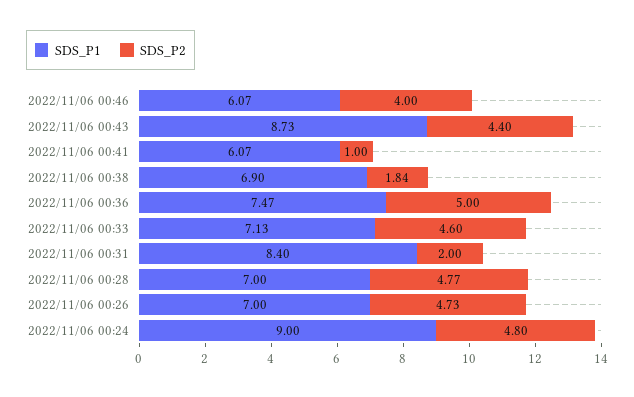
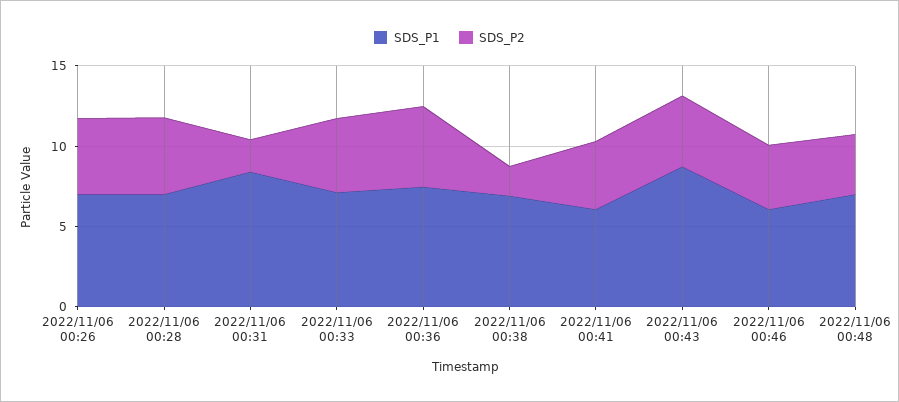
SDS_P2, 2022/11/06 00:41: 1 -> 4
SDS_P1, 2022/11/06 00:24: 9 -> none
SDS_P2, 2022/11/06 00:24: 4.8 -> none
SDS_P1, 2022/11/06 00:48: none -> 7
SDS_P2, 2022/11/06 00:48: none -> 4

